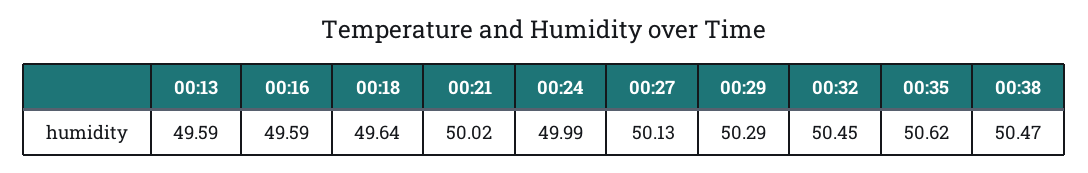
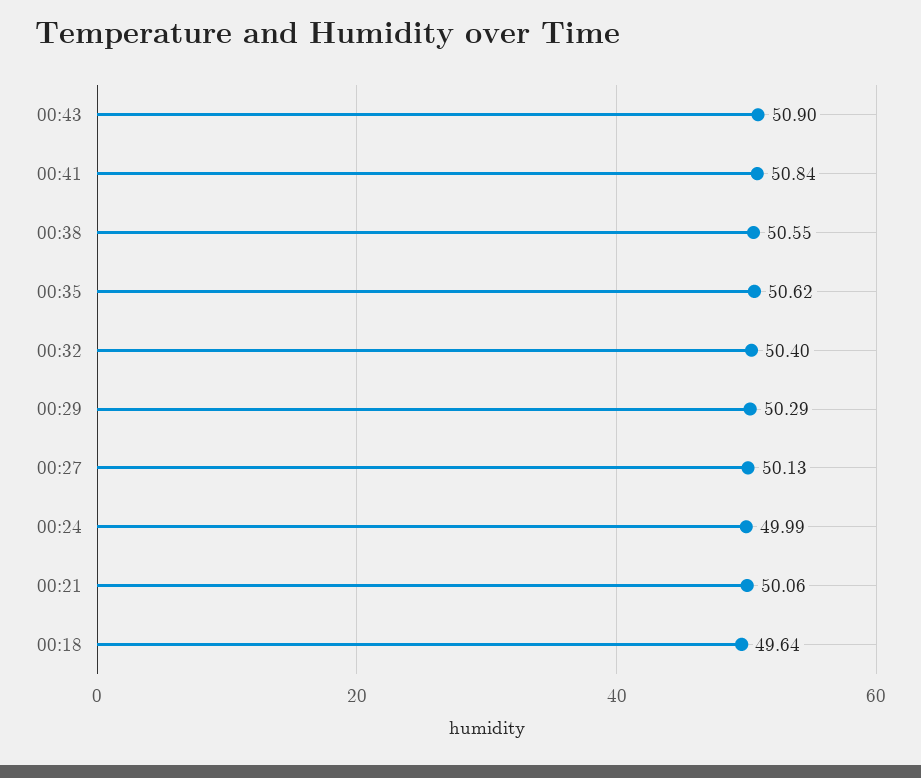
00:13: 49.59 -> none
00:16: 49.59 -> none
00:21: 50.02 -> 50.06
00:32: 50.45 -> 50.4
00:38: 50.47 -> 50.55
00:43: none -> 50.9
00:41: none -> 50.84

